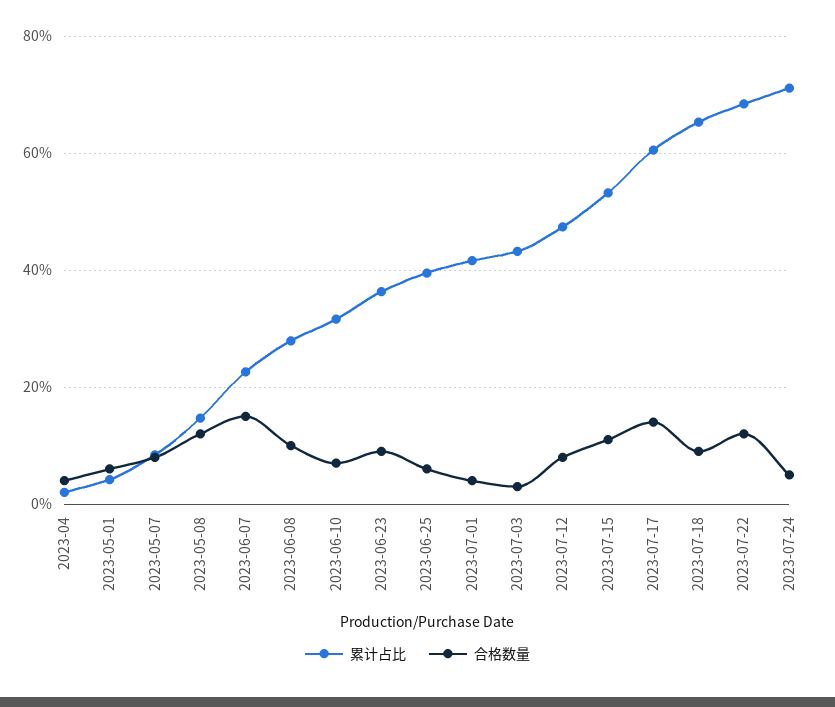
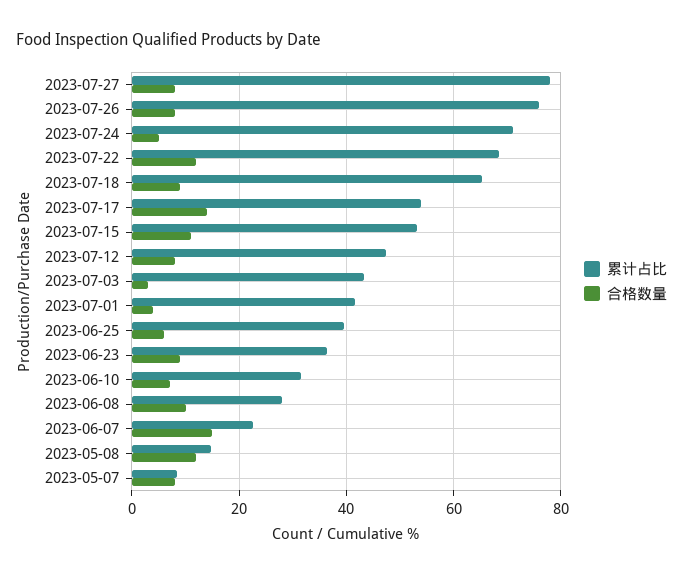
累计占比, 2023-04: 2 -> none
合格数量, 2023-04: 4 -> none
累计占比, 2023-05-01: 4 -> none
合格数量, 2023-05-01: 6 -> none
累计占比, 2023-07-17: 60 -> 54
累计占比, 2023-07-27: none -> 78
合格数量, 2023-07-27: none -> 8
累计占比, 2023-07-26: none -> 76
合格数量, 2023-07-26: none -> 8

